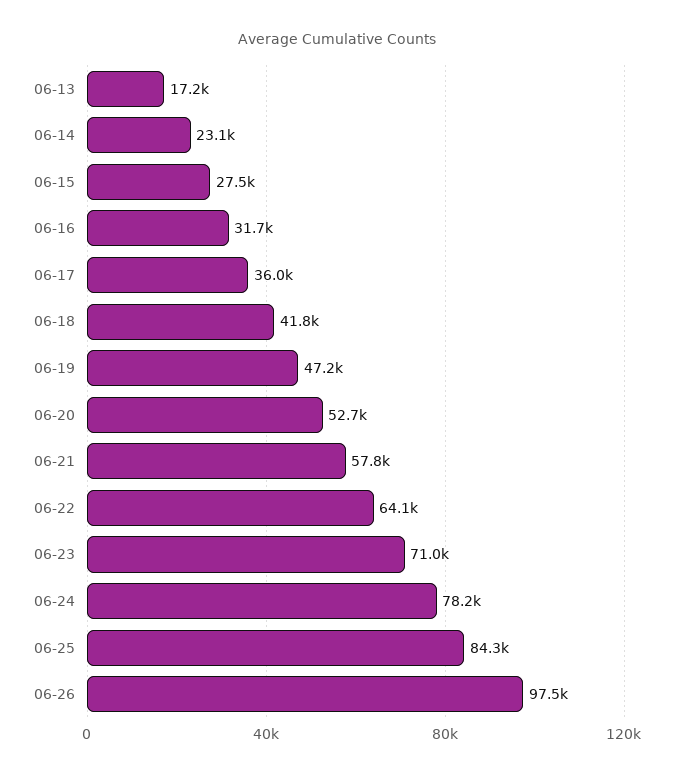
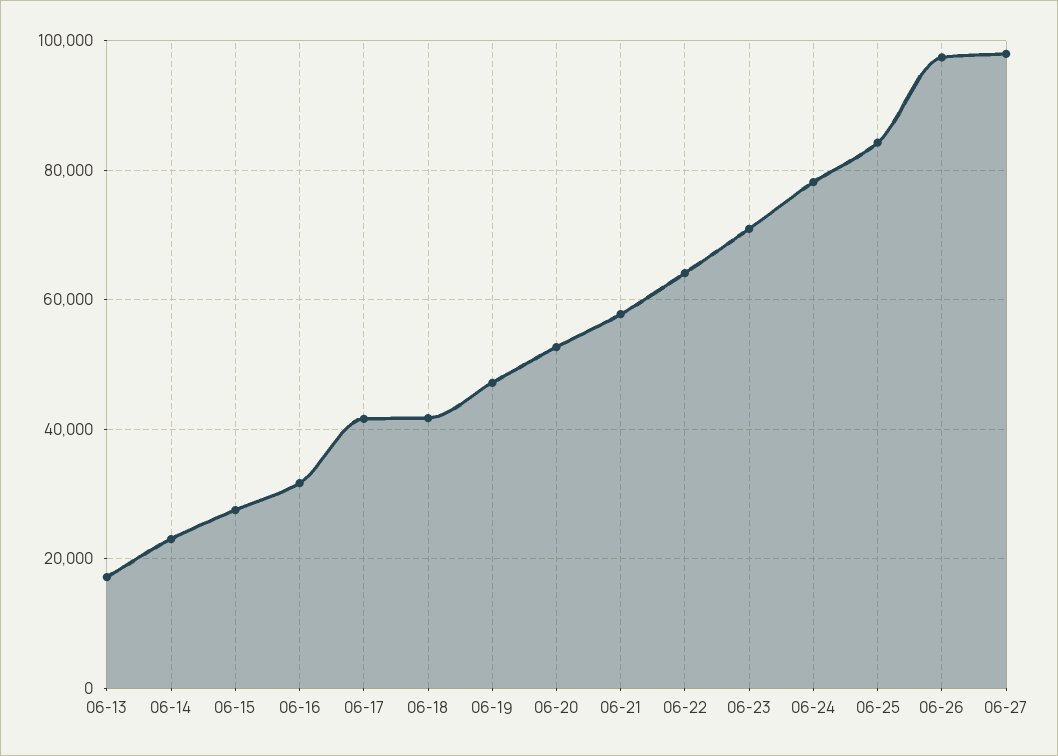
06-17: 36000 -> 42000
06-27: none -> 98000

